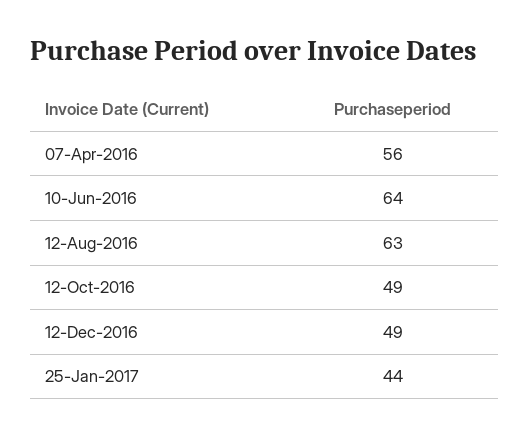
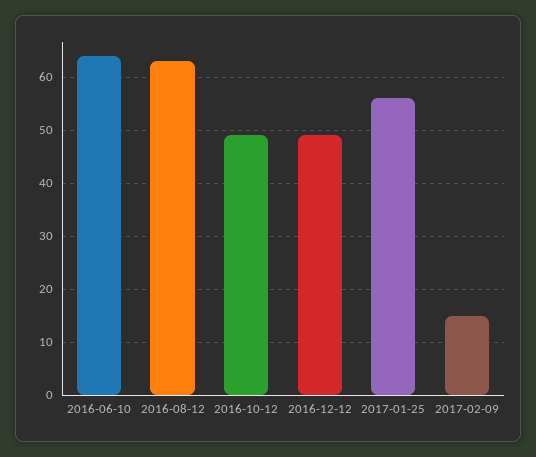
07-Apr-2016: 56 -> none
25-Jan-2017: 44 -> 55
2017-02-09: none -> 15

